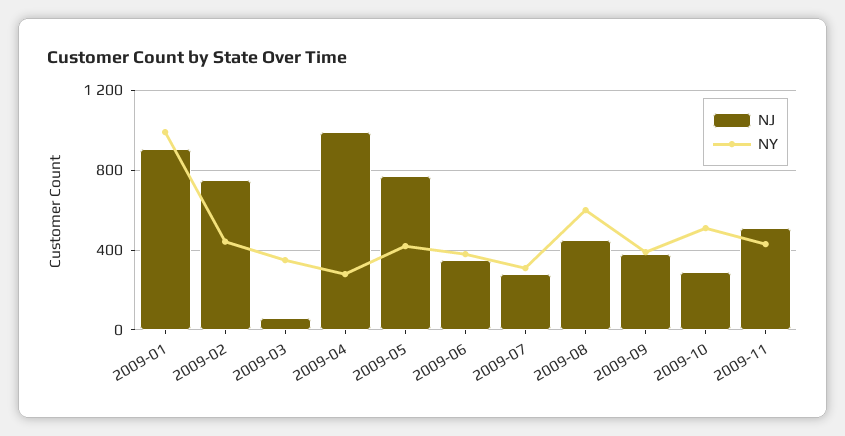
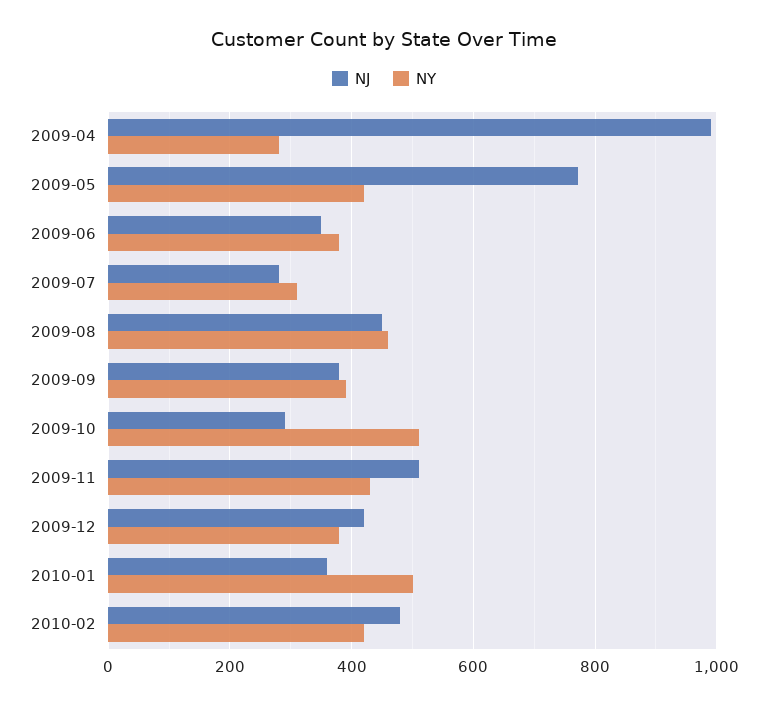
NJ, 2009-01: 900 -> none
NY, 2009-01: 1000 -> none
NJ, 2009-02: 750 -> none
NY, 2009-02: 450 -> none
NJ, 2009-03: 50 -> none
NY, 2009-03: 350 -> none
NY, 2009-08: 600 -> 460
NJ, 2009-12: none -> 420
NY, 2009-12: none -> 380
NJ, 2010-01: none -> 360
NY, 2010-01: none -> 500
NJ, 2010-02: none -> 480
NY, 2010-02: none -> 420

